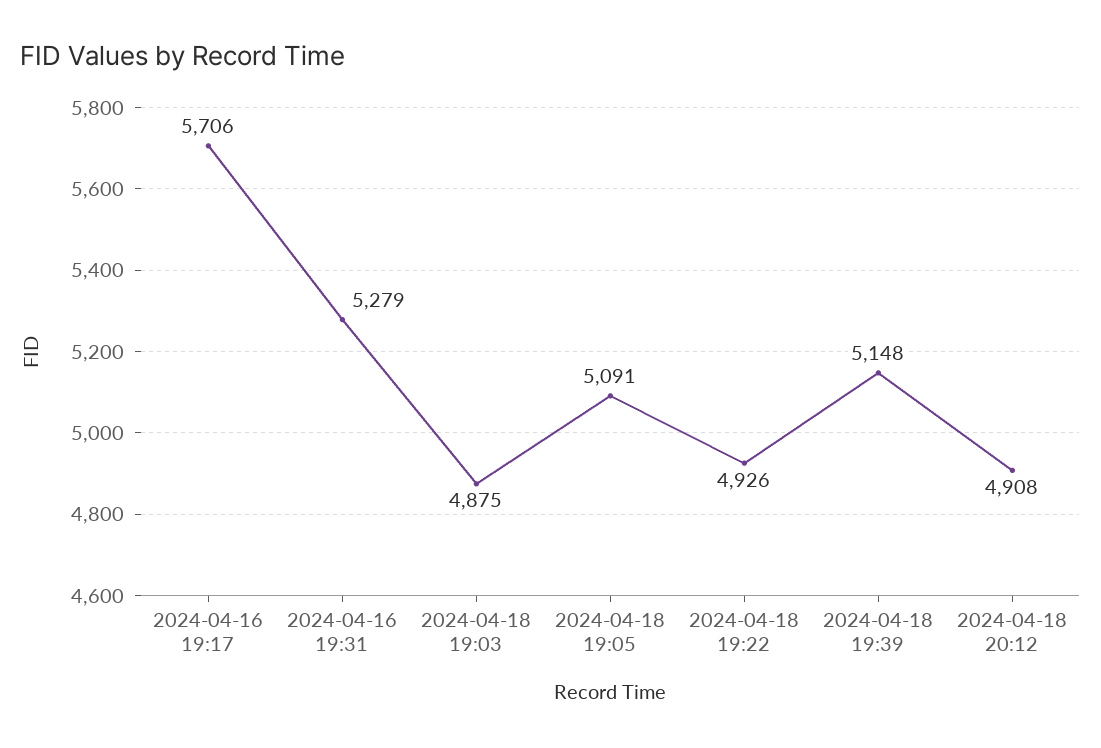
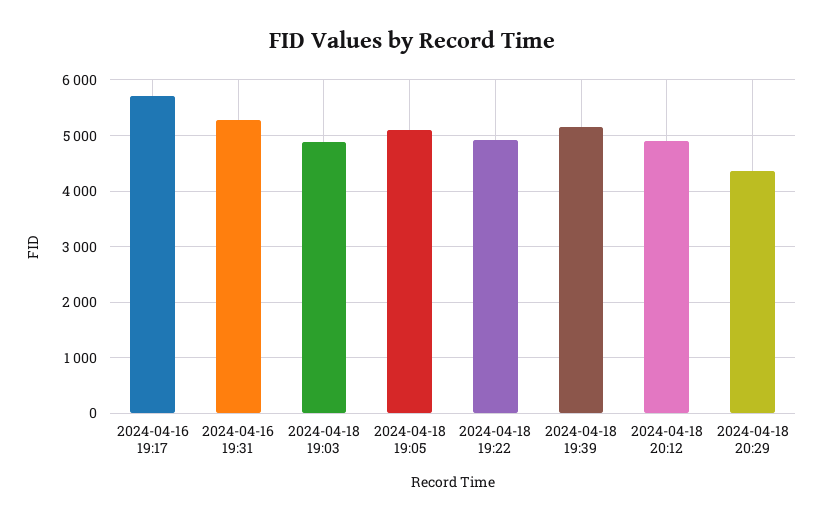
2024-04-18 20:29: none -> 4400

